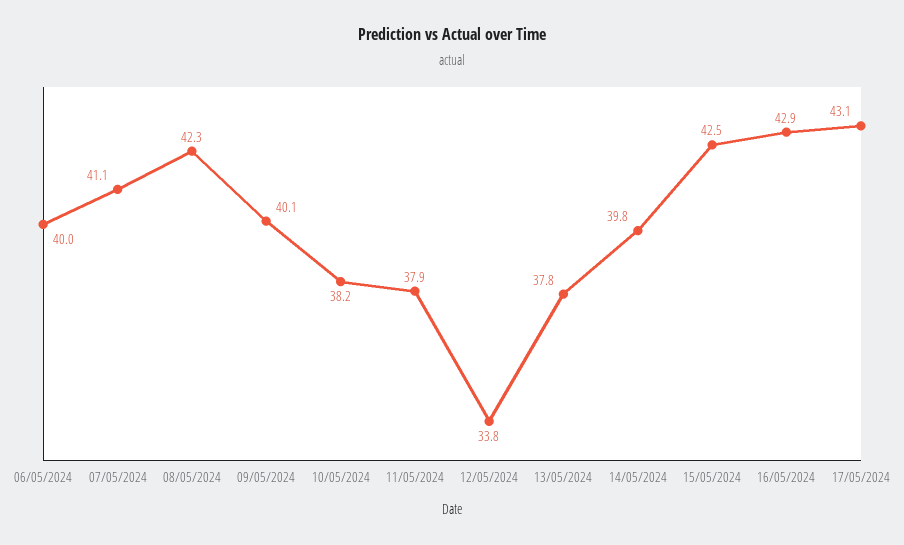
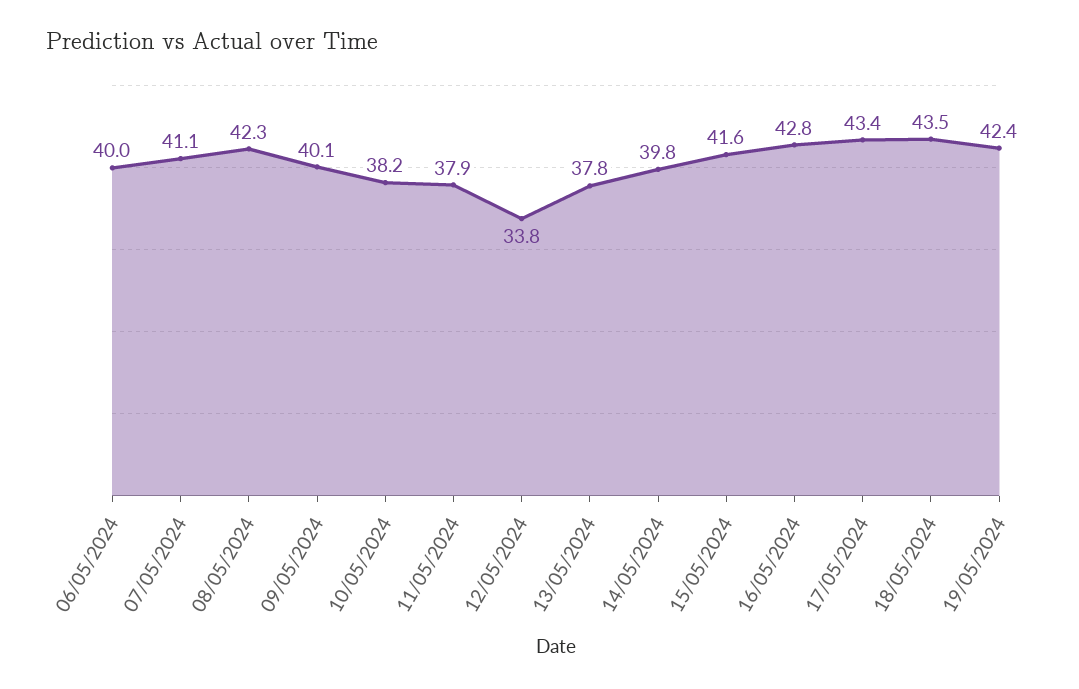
15/05/2024: 42.5 -> 41.6
16/05/2024: 42.9 -> 42.8
17/05/2024: 43.1 -> 43.4
18/05/2024: none -> 43.5
19/05/2024: none -> 42.4

